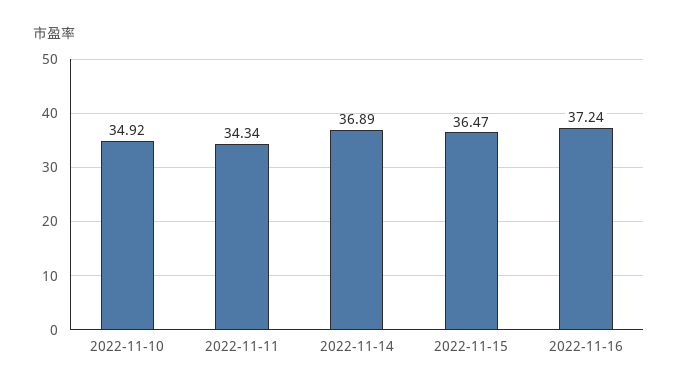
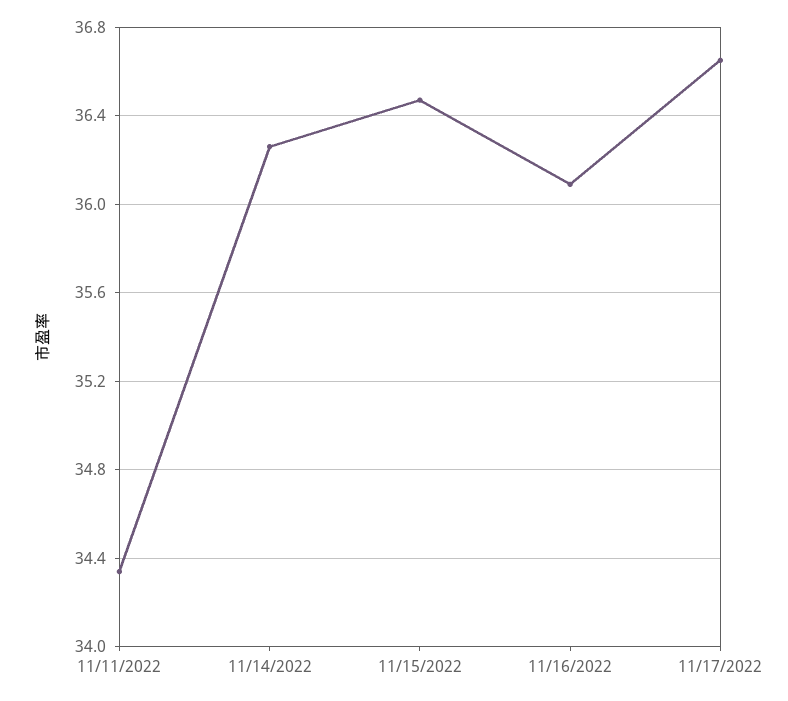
2022-11-10: 34.92 -> none
2022-11-14: 36.89 -> 36.25
2022-11-16: 37.24 -> 36.1
11/17/2022: none -> 36.65

